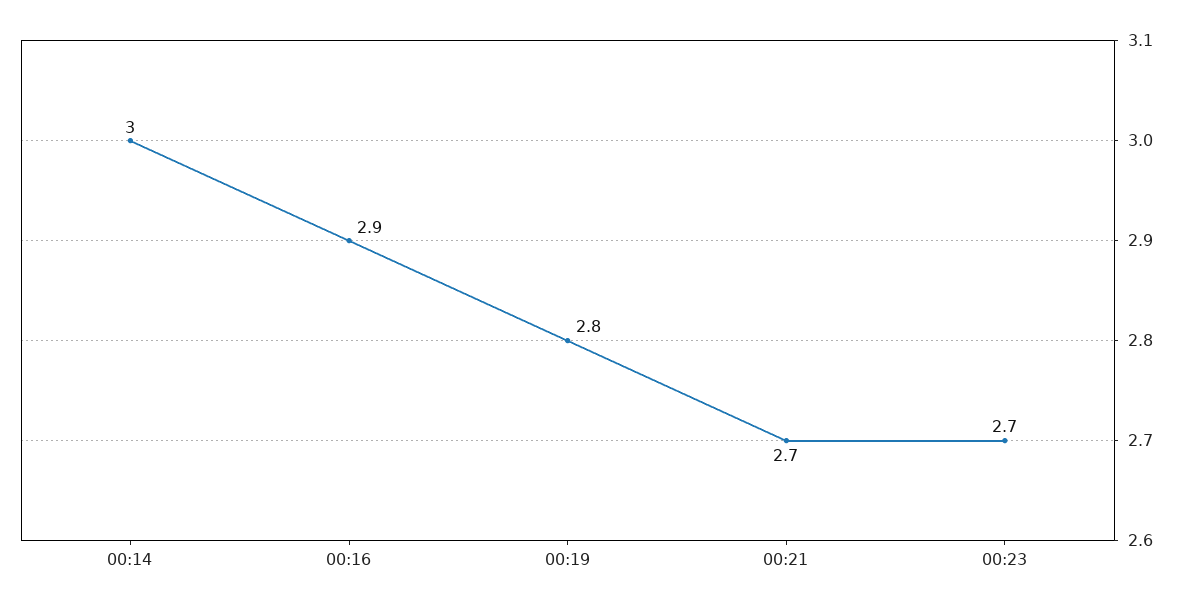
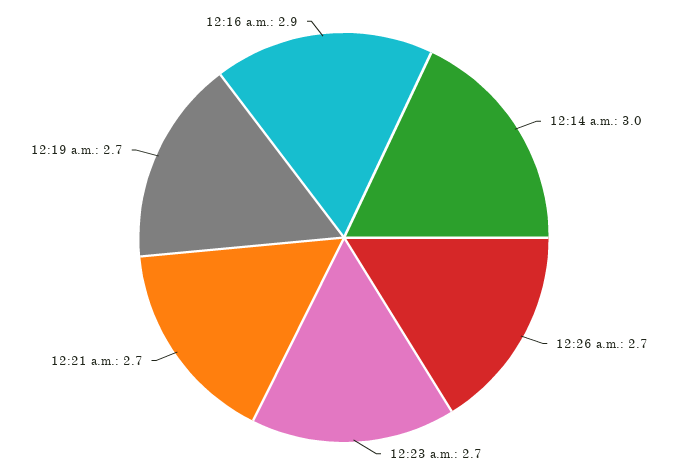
00:19: 2.8 -> 2.7
12:26 a.m.: none -> 2.7

